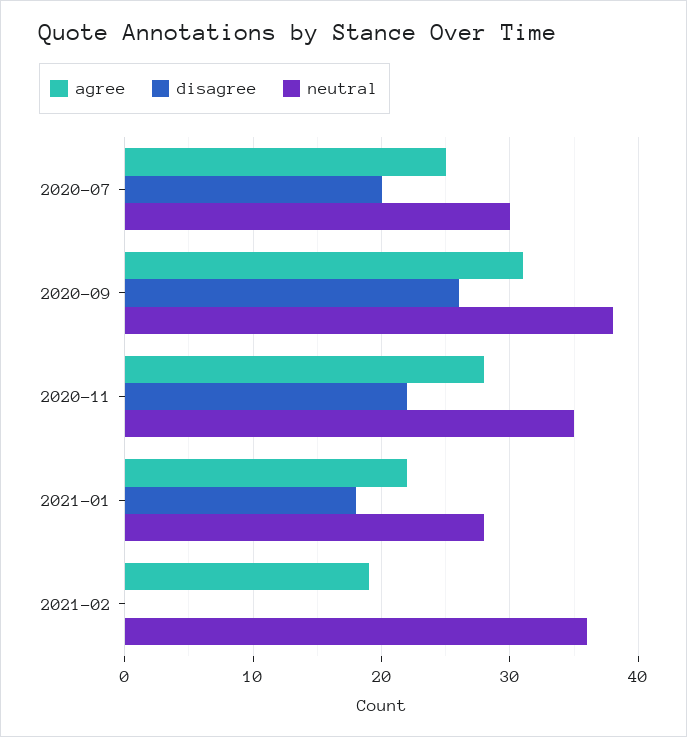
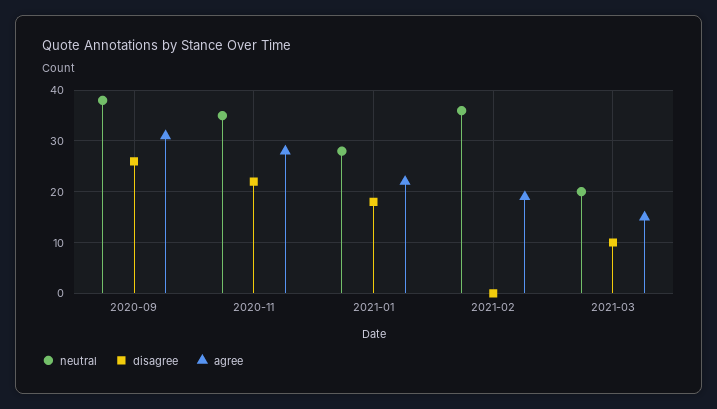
agree, 2020-07: 25 -> none
disagree, 2020-07: 20 -> none
neutral, 2020-07: 30 -> none
neutral, 2021-03: none -> 20
disagree, 2021-03: none -> 10
agree, 2021-03: none -> 15

